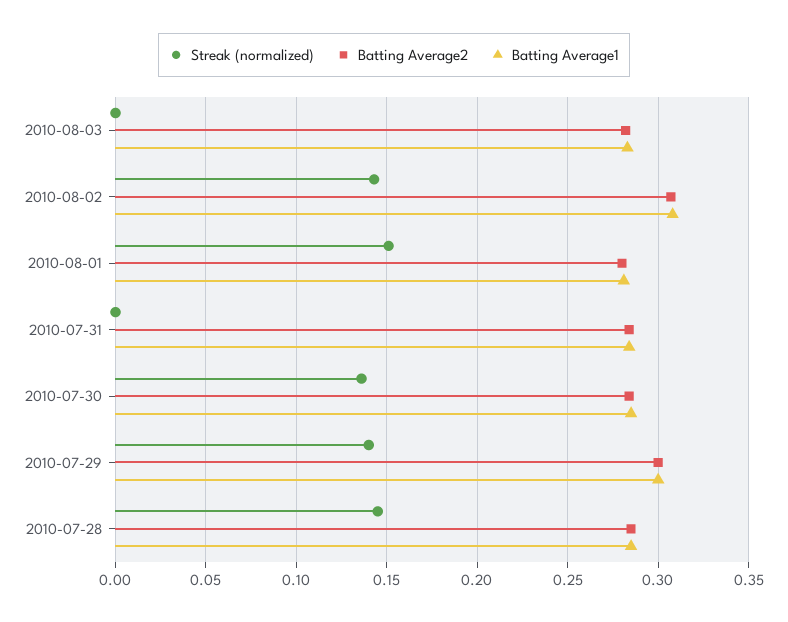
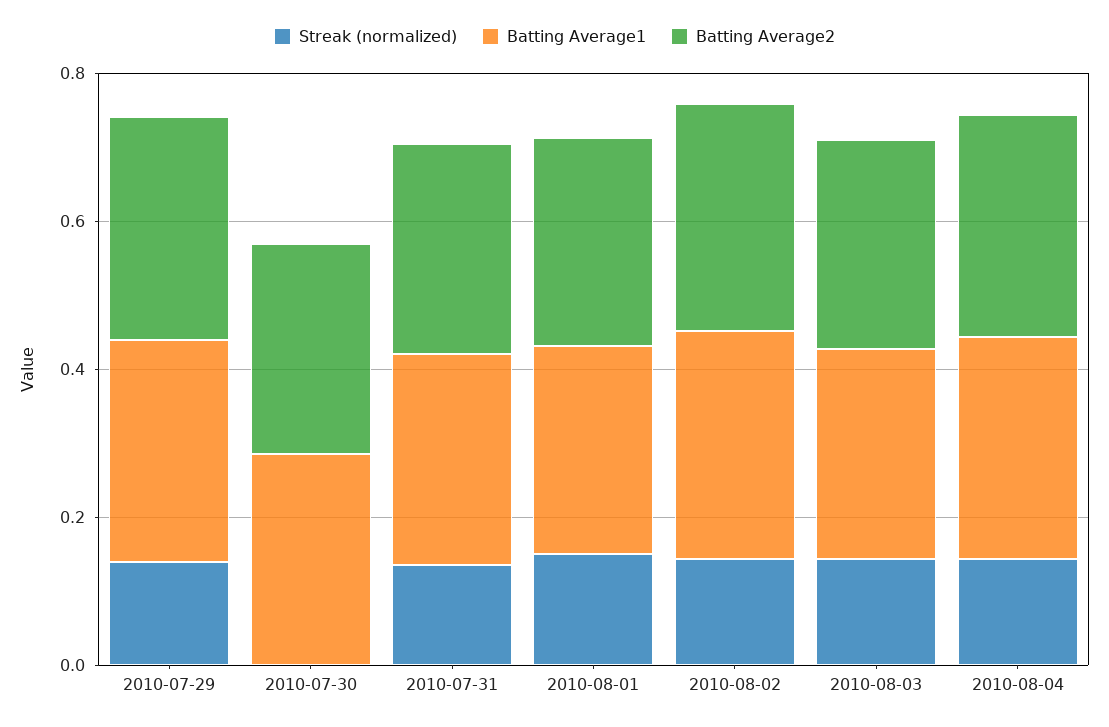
Streak (normalized), 2010-08-03: 0 -> 0.15
Streak (normalized), 2010-07-31: 0 -> 0.15
Streak (normalized), 2010-07-30: 0.135 -> 0
Streak (normalized), 2010-07-28: 0.145 -> none
Batting Average2, 2010-07-28: 0.285 -> none
Batting Average1, 2010-07-28: 0.285 -> none
Streak (normalized), 2010-08-04: none -> 0.15
Batting Average1, 2010-08-04: none -> 0.3
Batting Average2, 2010-08-04: none -> 0.3

